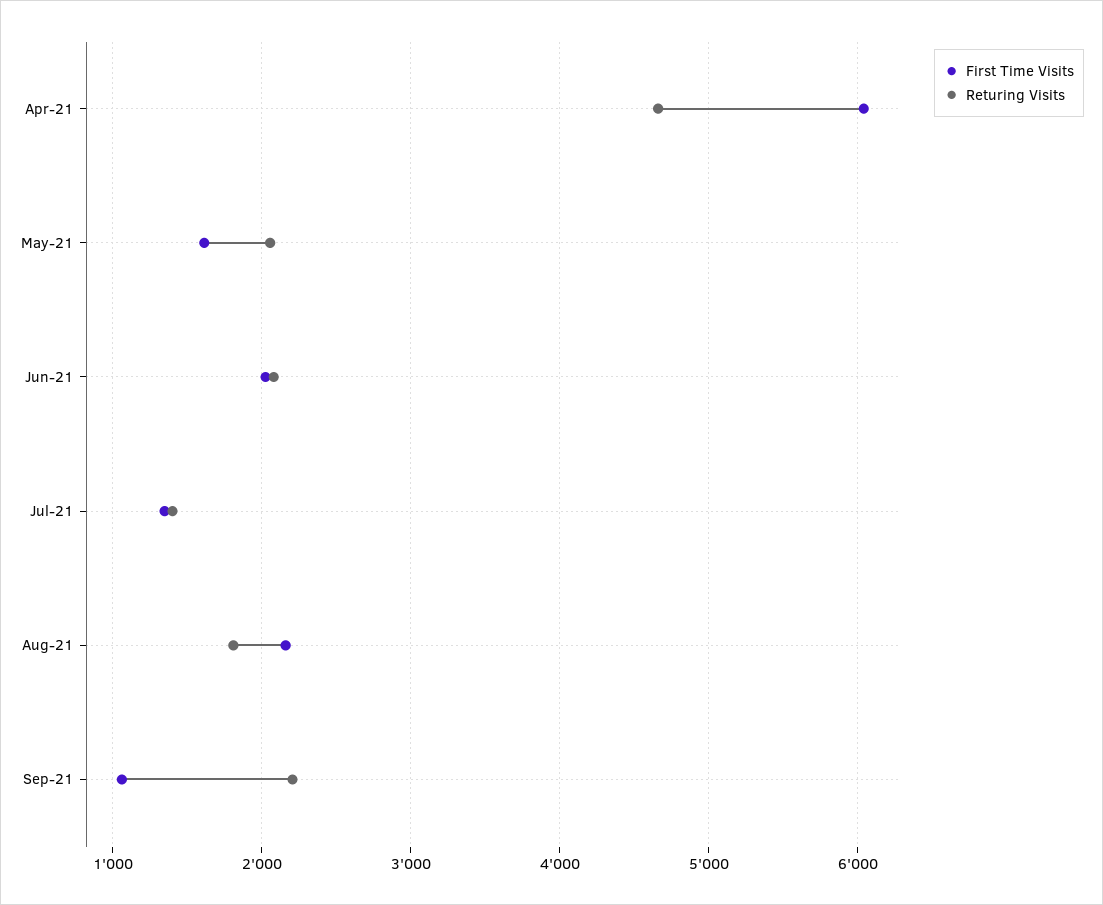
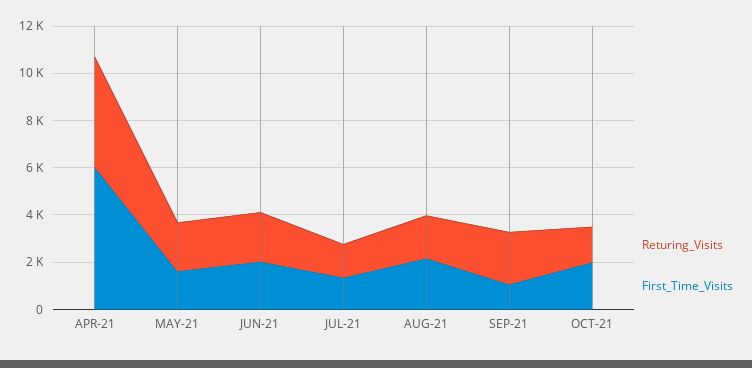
Returing Visits, OCT-21: none -> 1500
First Time Visits, OCT-21: none -> 2000

